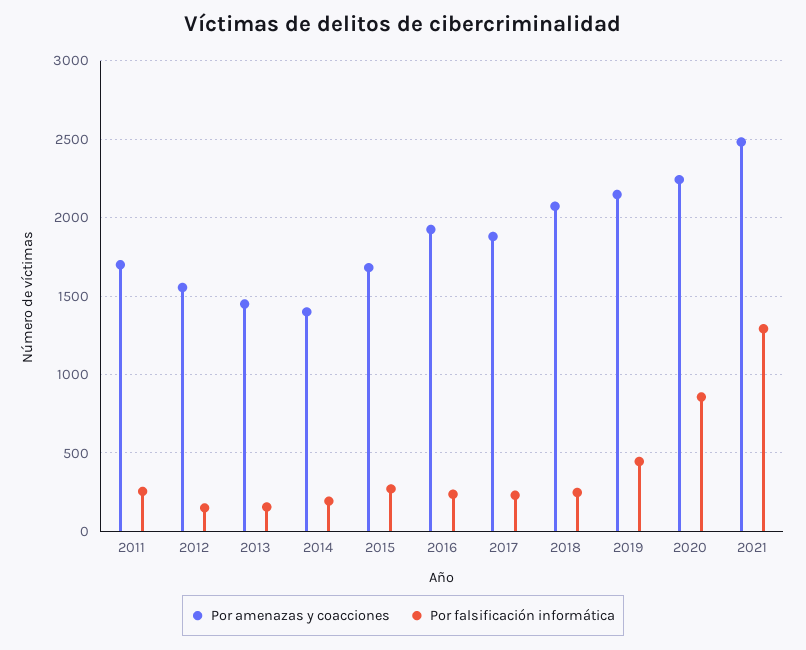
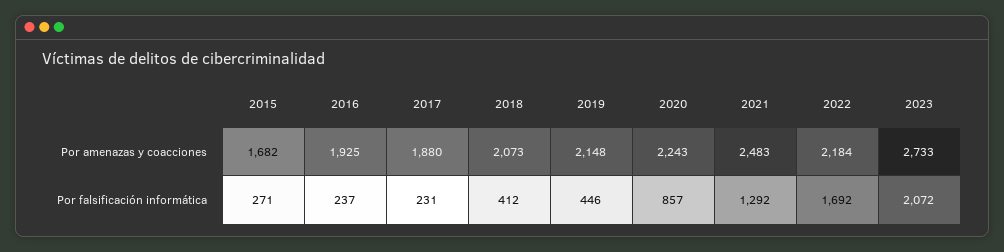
Por amenazas y coacciones, 2011: 1700 -> none
Por falsificación informática, 2011: 250 -> none
Por amenazas y coacciones, 2012: 1550 -> none
Por falsificación informática, 2012: 150 -> none
Por amenazas y coacciones, 2013: 1450 -> none
Por falsificación informática, 2013: 150 -> none
Por amenazas y coacciones, 2014: 1400 -> none
Por falsificación informática, 2014: 200 -> none
Por falsificación informática, 2018: 250 -> 412
Por amenazas y coacciones, 2022: none -> 2184
Por amenazas y coacciones, 2023: none -> 2733
Por falsificación informática, 2022: none -> 1692
Por falsificación informática, 2023: none -> 2072

